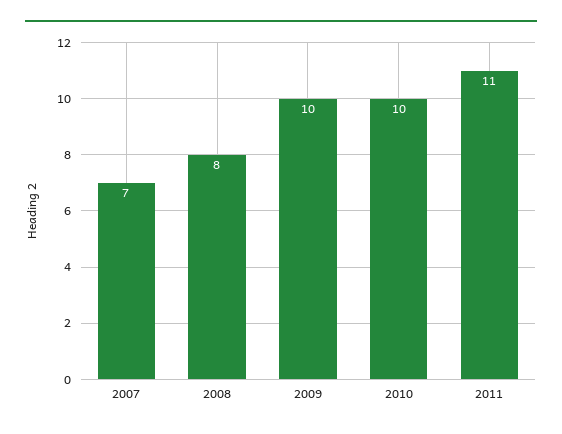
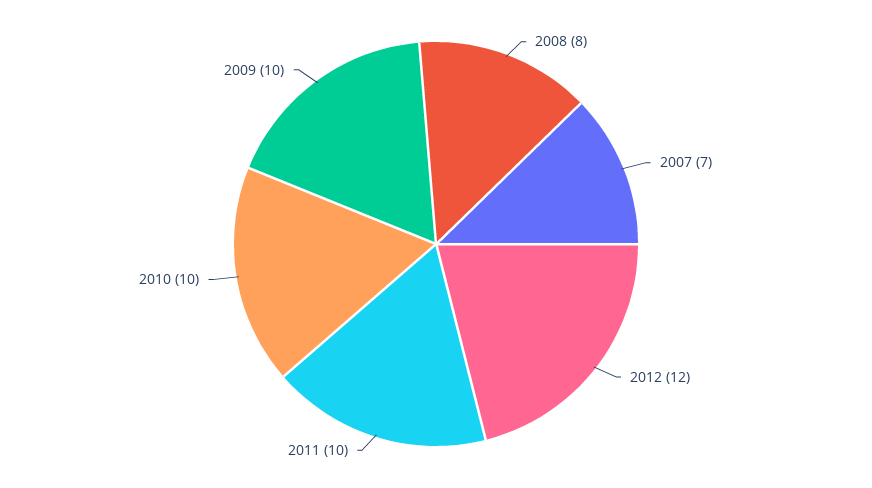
2011: 11 -> 10
2012: none -> 12

